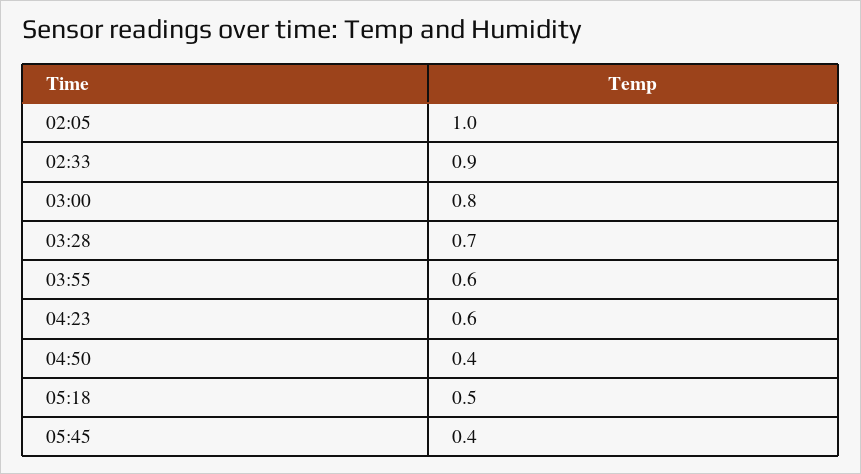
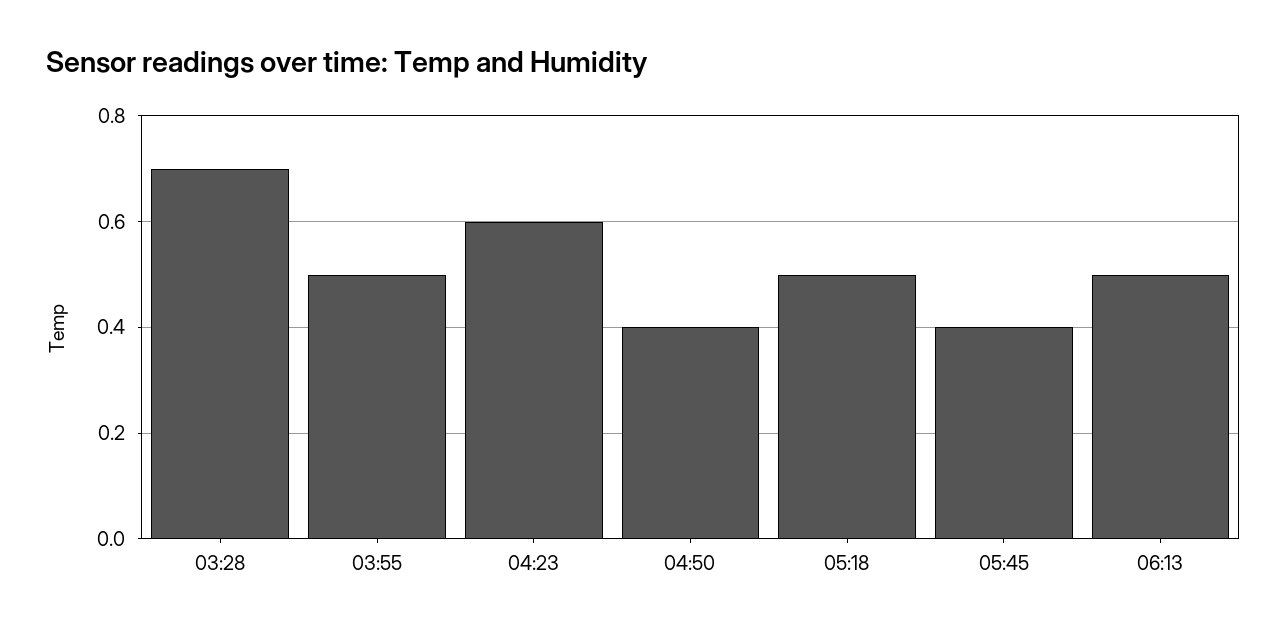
02:05: 1 -> none
02:33: 0.9 -> none
03:00: 0.8 -> none
03:55: 0.6 -> 0.5
06:13: none -> 0.5

